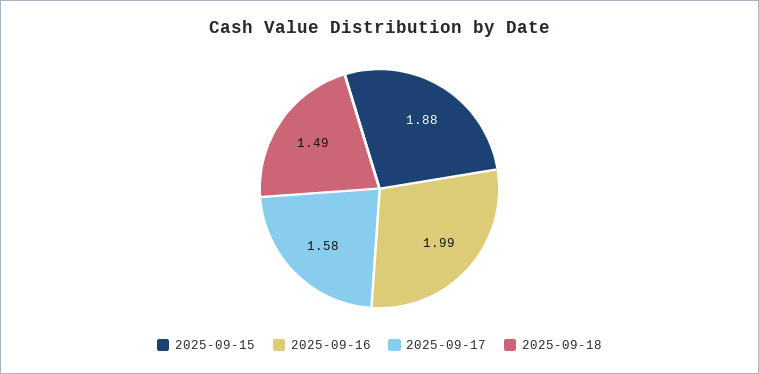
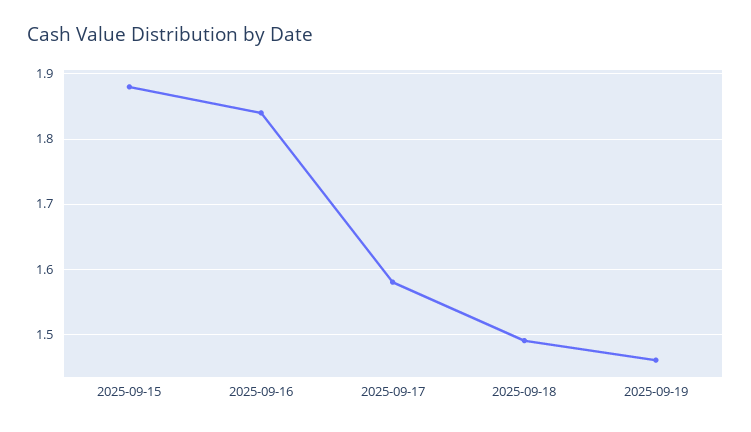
2025-09-16: 1.99 -> 1.84
2025-09-19: none -> 1.46

